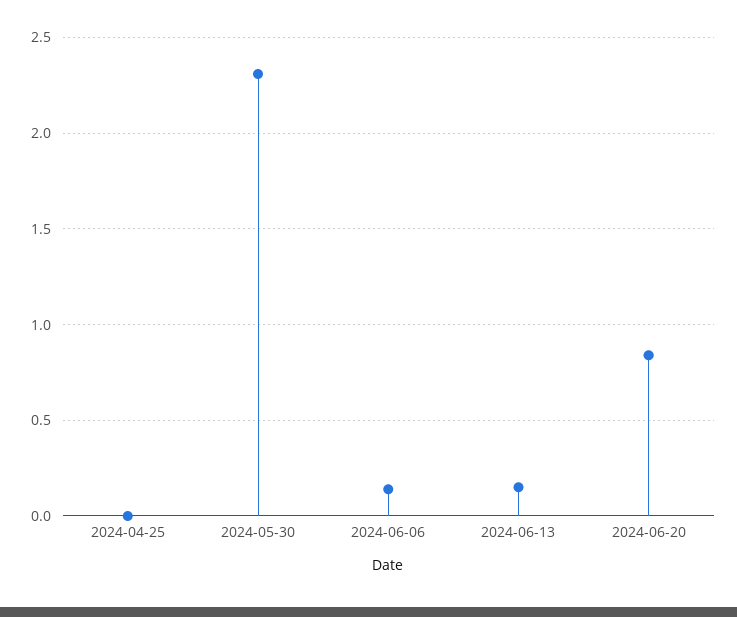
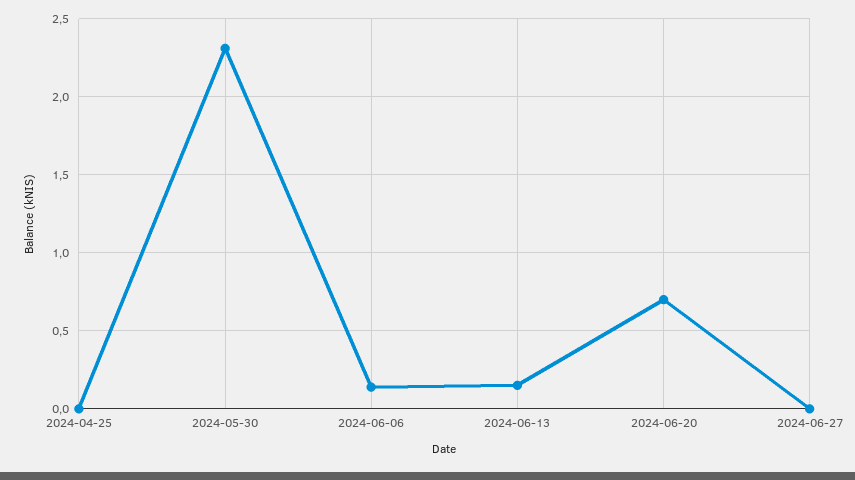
2024-06-20: 0.85 -> 0.7
2024-06-27: none -> 0

